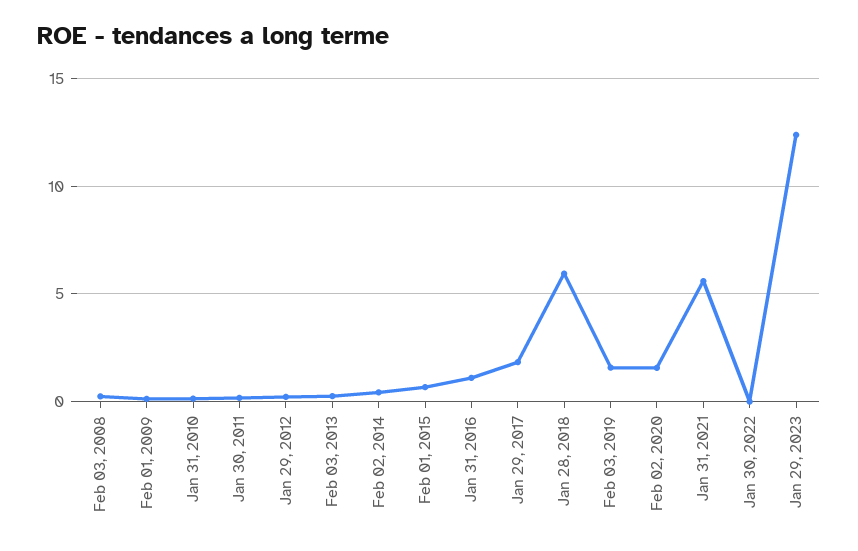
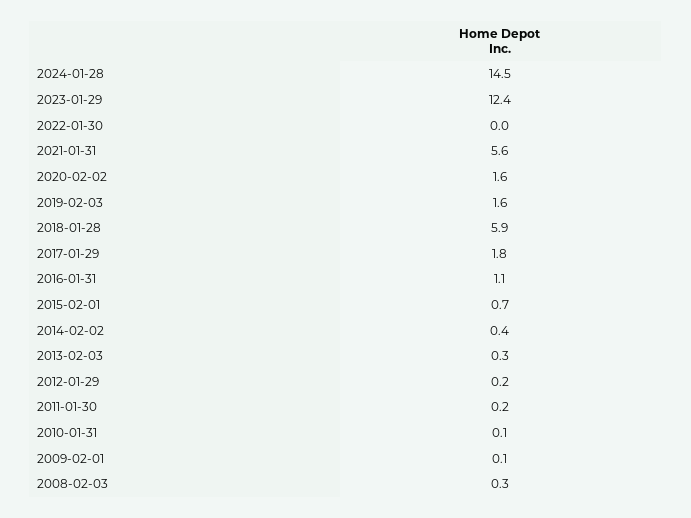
2024-01-28: none -> 14.5

